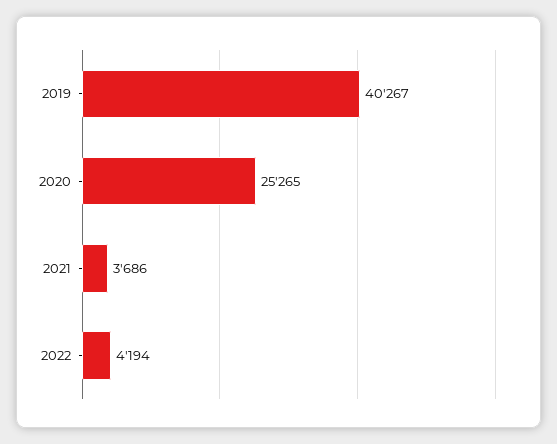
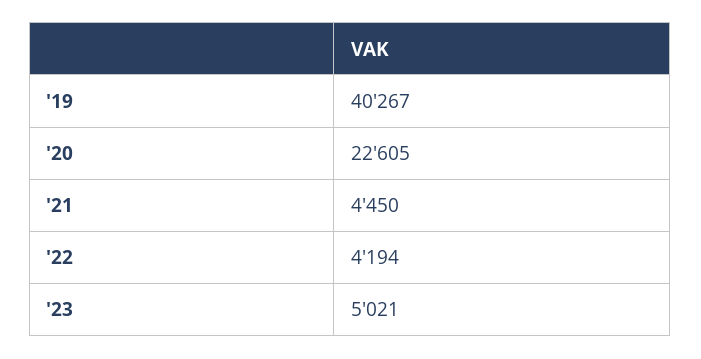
2020: 25265 -> 22605
2021: 3686 -> 4450
'23: none -> 5021

